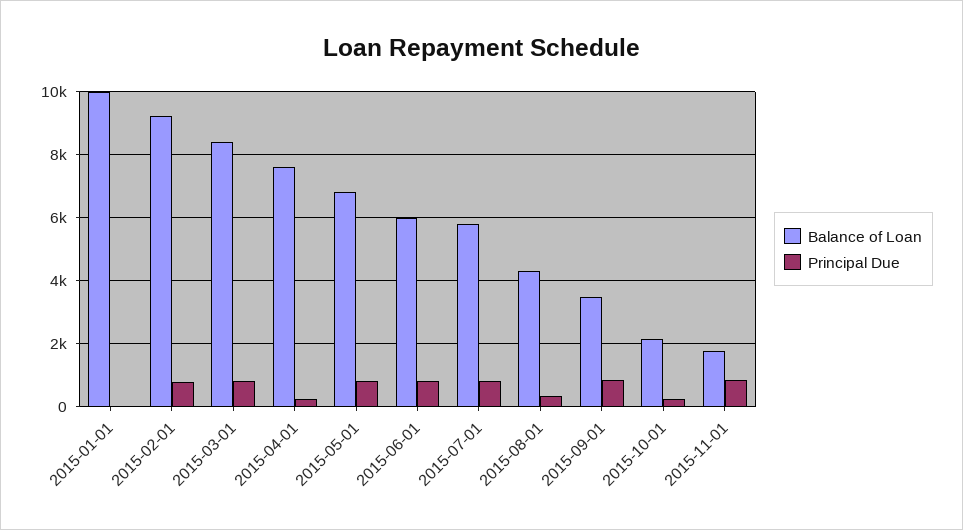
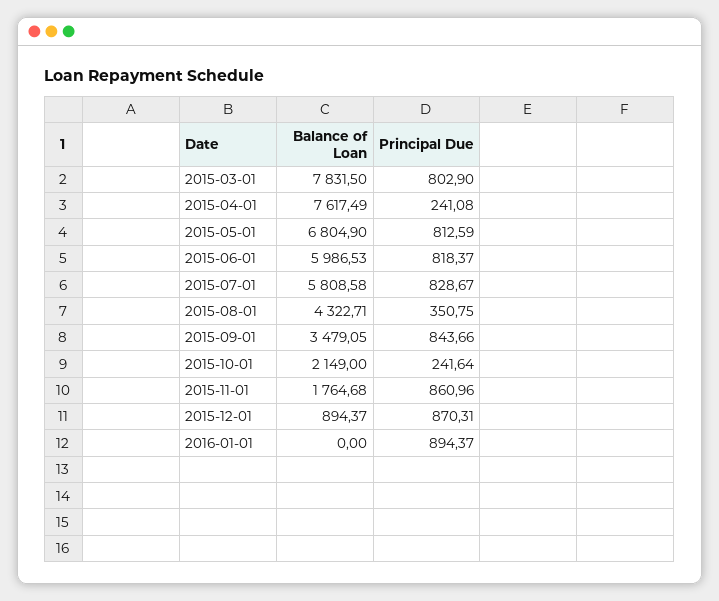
Balance of Loan, 2015-01-01: 10000 -> none
Principal Due, 2015-01-01: 0 -> none
Balance of Loan, 2015-02-01: 9200 -> none
Principal Due, 2015-02-01: 800 -> none
Balance of Loan, 2015-03-01: 8400 -> 7831.5
Balance of Loan, 2015-12-01: none -> 894.37
Principal Due, 2015-12-01: none -> 870.31
Balance of Loan, 2016-01-01: none -> 0
Principal Due, 2016-01-01: none -> 894.37

